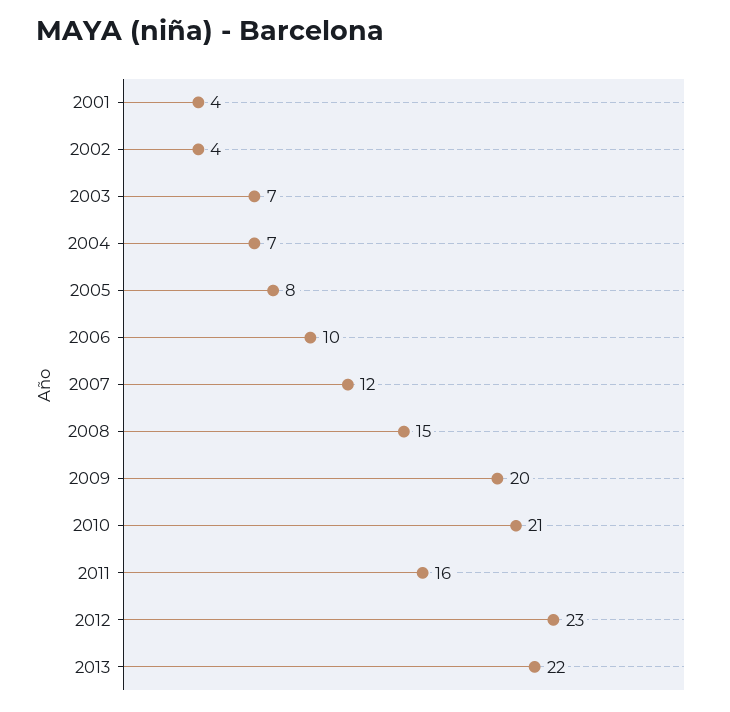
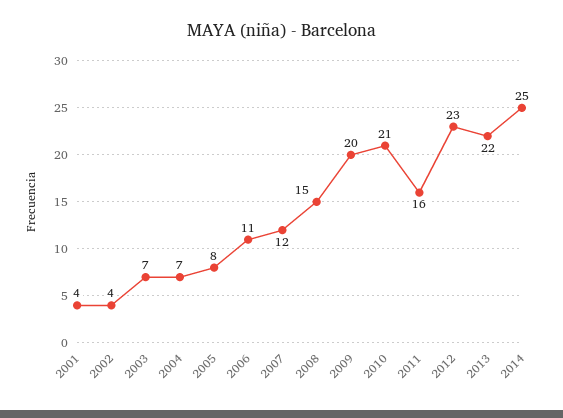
2006: 10 -> 11
2014: none -> 25

